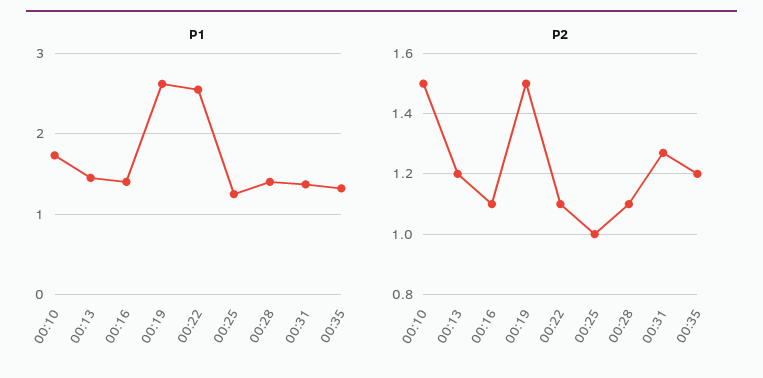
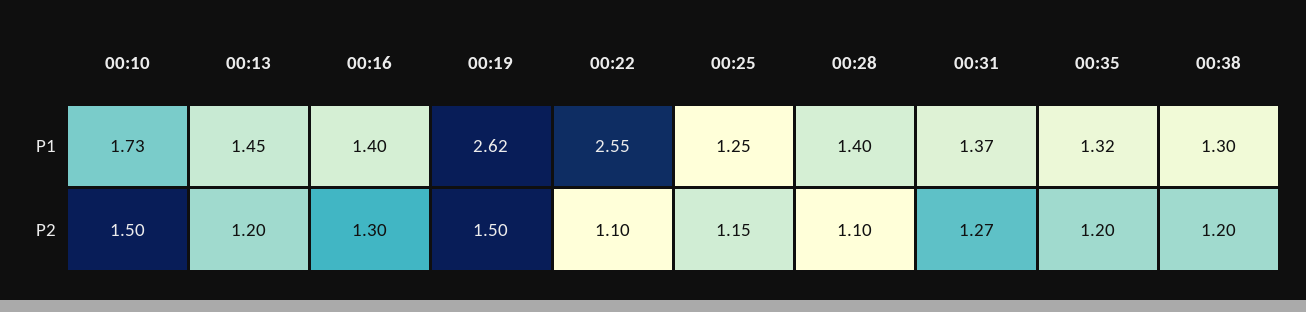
P2, 00:16: 1.1 -> 1.3
P2, 00:25: 1 -> 1.15
P1, 00:38: none -> 1.3
P2, 00:38: none -> 1.2

